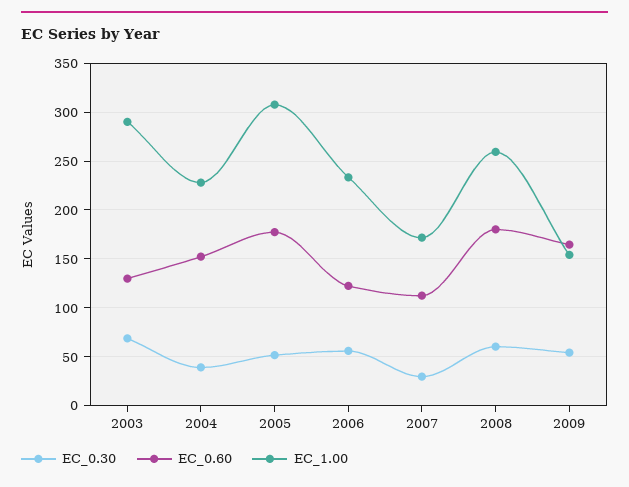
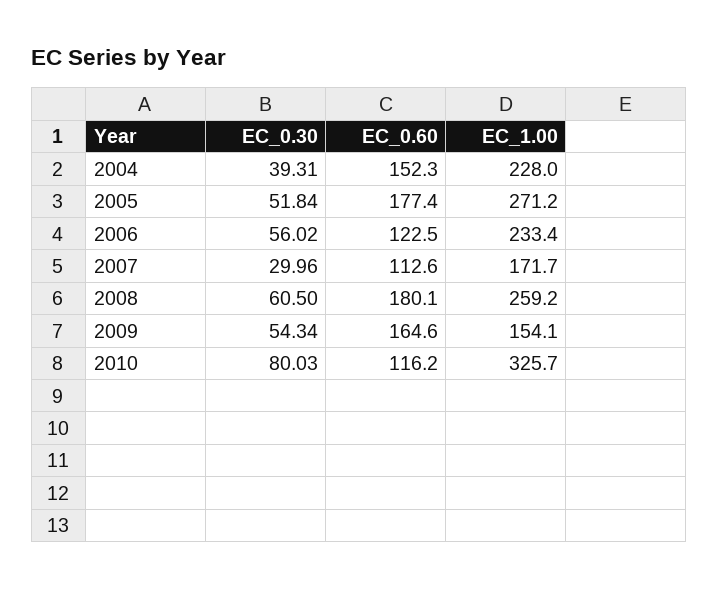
EC_0.30, 2003: 70 -> none
EC_0.60, 2003: 130 -> none
EC_1.00, 2003: 290 -> none
EC_1.00, 2005: 310 -> 271.2
EC_0.30, 2010: none -> 80.03
EC_0.60, 2010: none -> 116.2
EC_1.00, 2010: none -> 325.7

